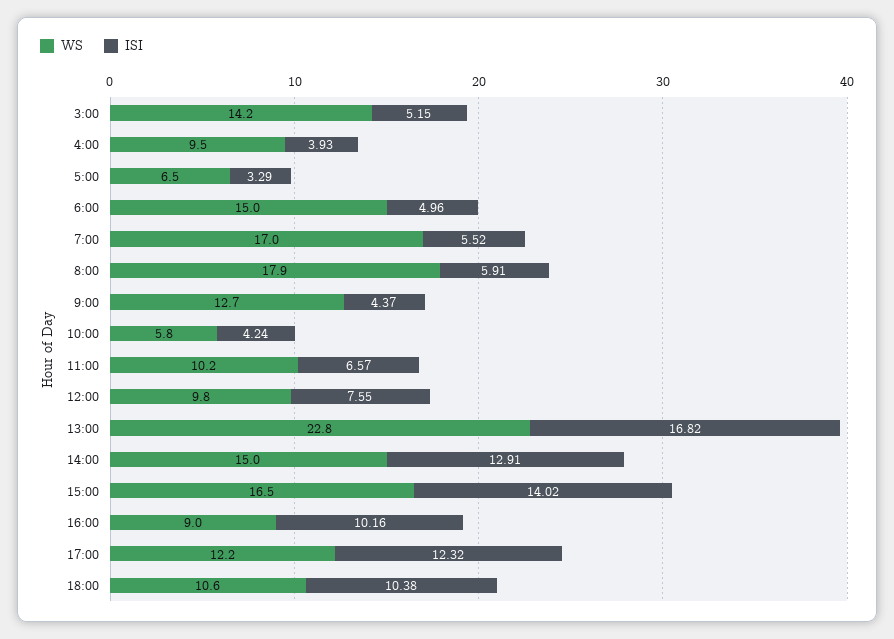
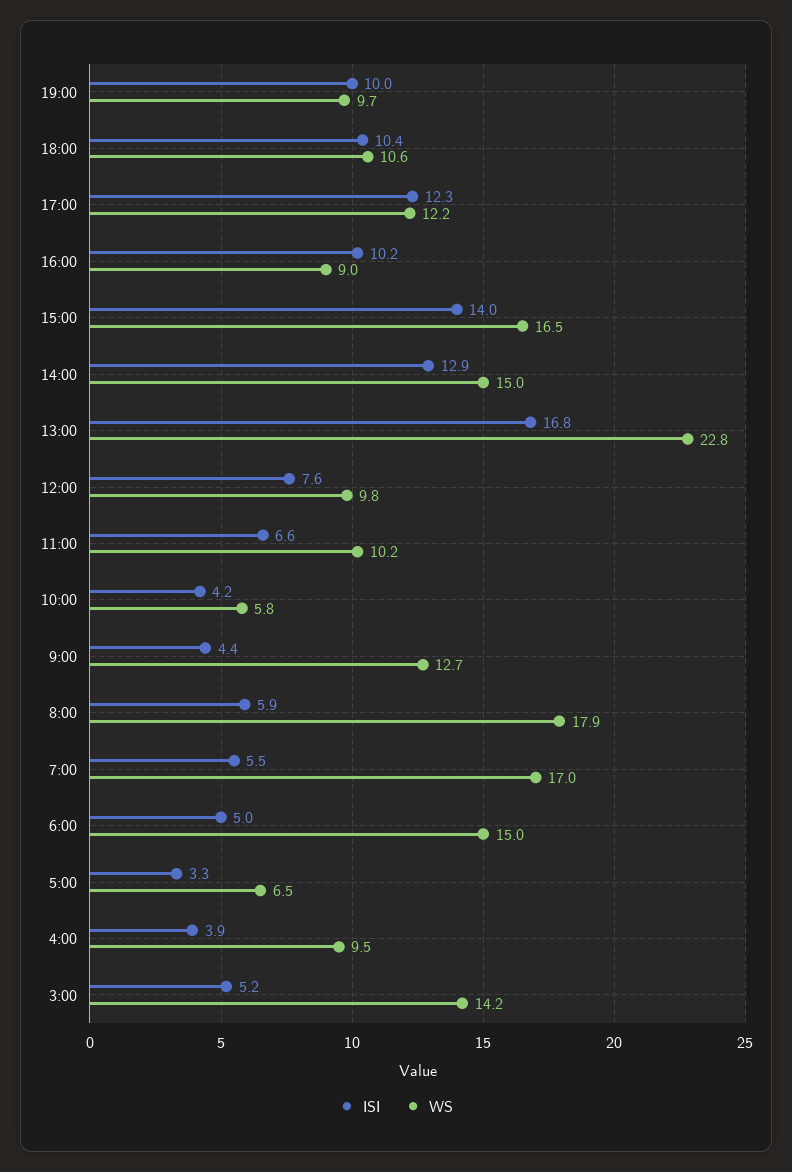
ISI, 19:00: none -> 10
WS, 19:00: none -> 9.7

